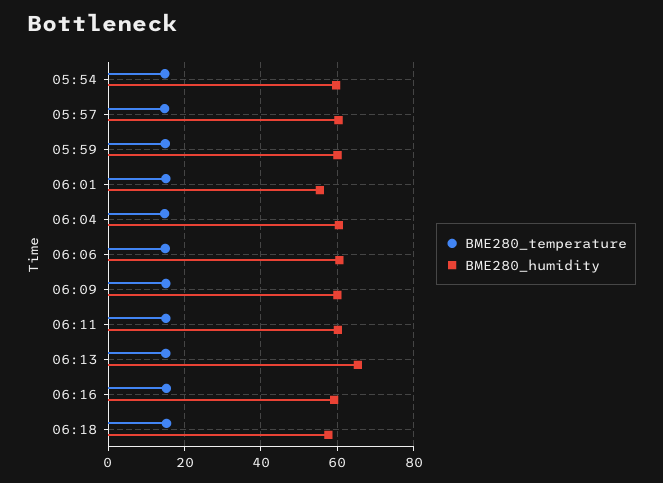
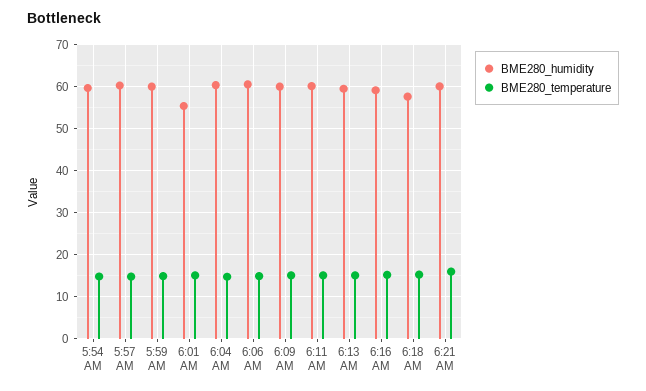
BME280_humidity, 06:13: 66 -> 60
BME280_humidity, 6:21 AM: none -> 60
BME280_temperature, 6:21 AM: none -> 16

